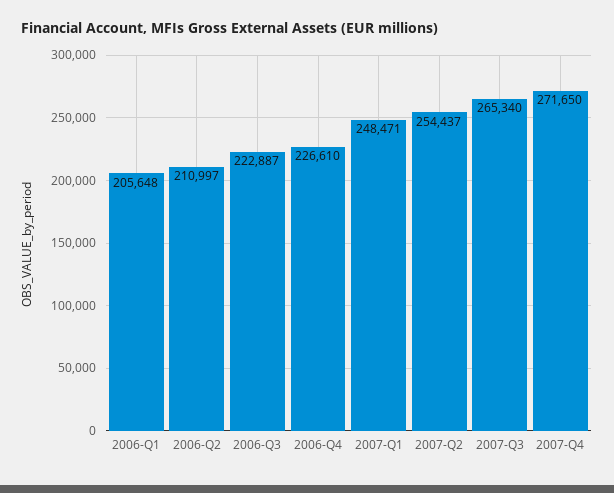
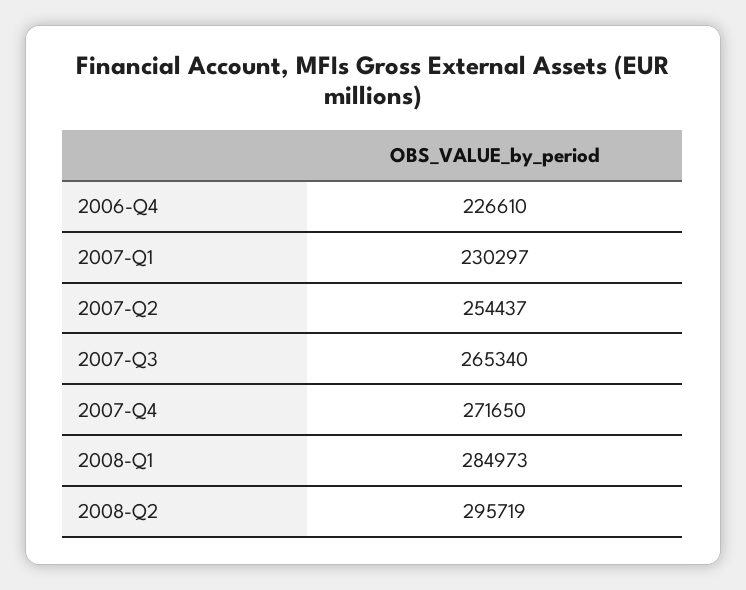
2006-Q1: 205648 -> none
2006-Q2: 210997 -> none
2006-Q3: 222887 -> none
2007-Q1: 248471 -> 230297
2008-Q1: none -> 284973
2008-Q2: none -> 295719

